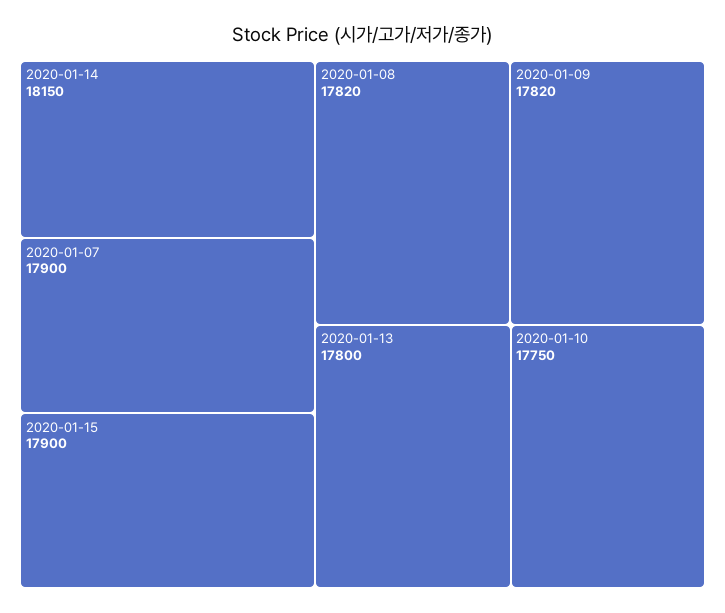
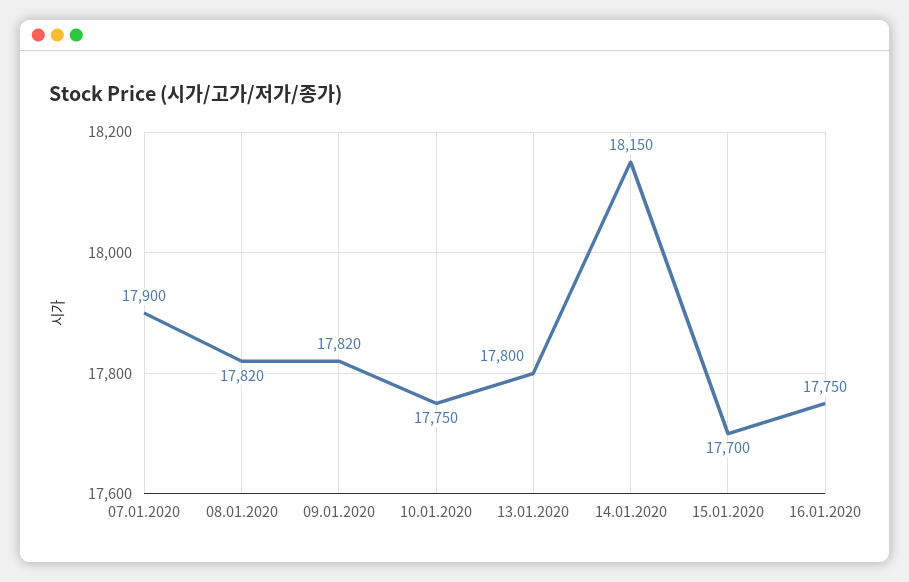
2020-01-15: 17900 -> 17700
16.01.2020: none -> 17750

